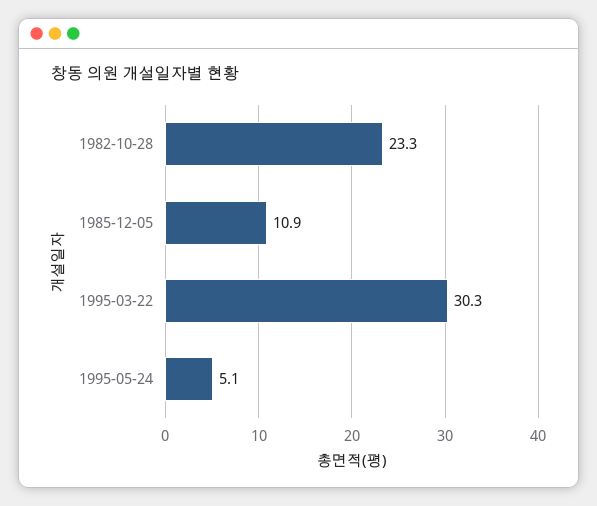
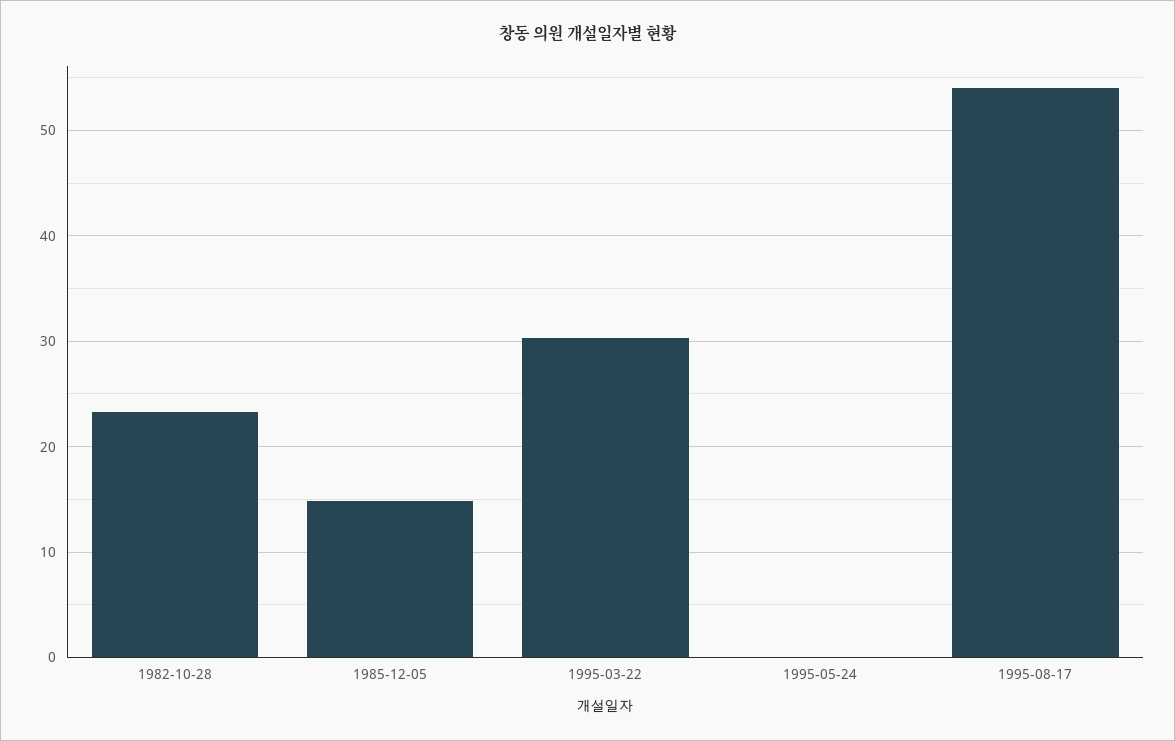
1985-12-05: 10.9 -> 15
1995-05-24: 5.1 -> 0
1995-08-17: none -> 54

